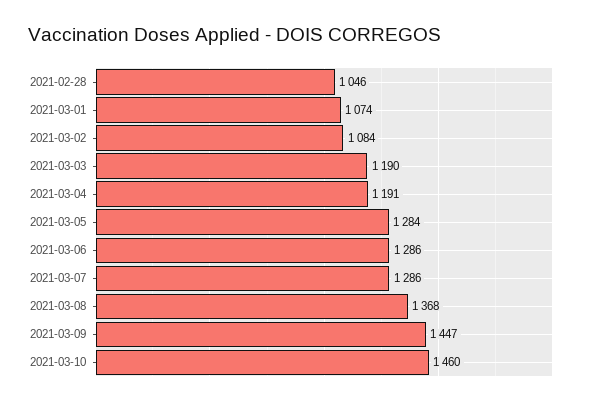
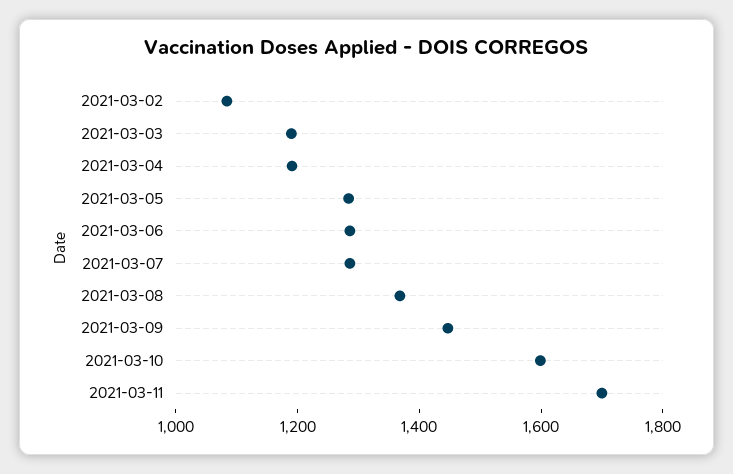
2021-02-28: 1046 -> none
2021-03-01: 1074 -> none
2021-03-10: 1460 -> 1600
2021-03-11: none -> 1700

